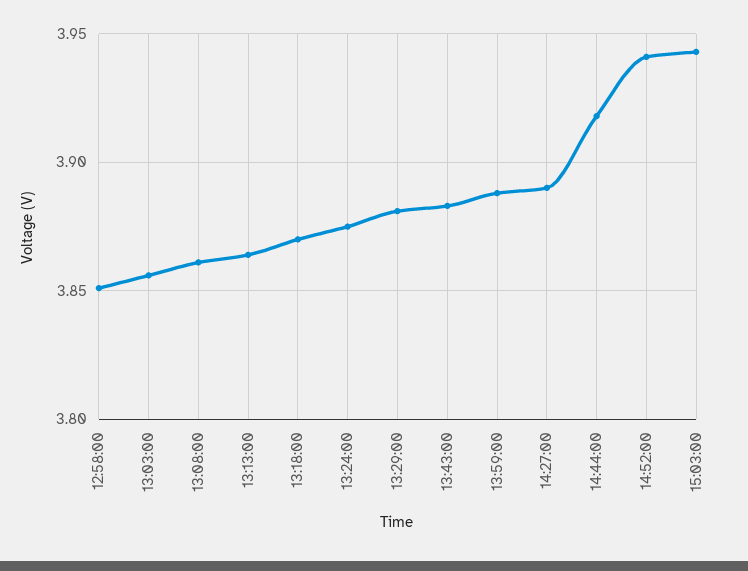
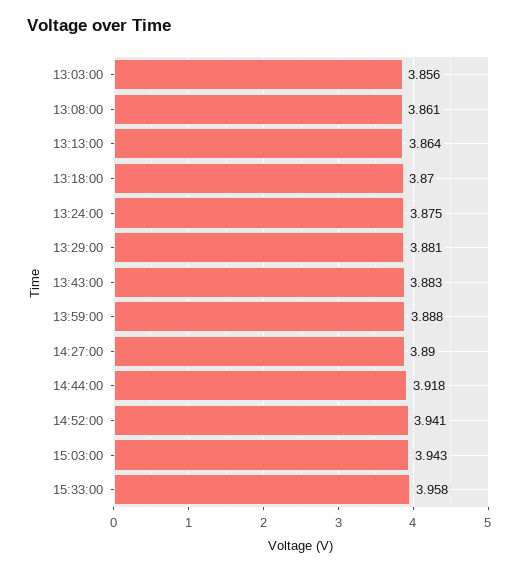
12:58:00: 3.85 -> none
15:33:00: none -> 3.958

